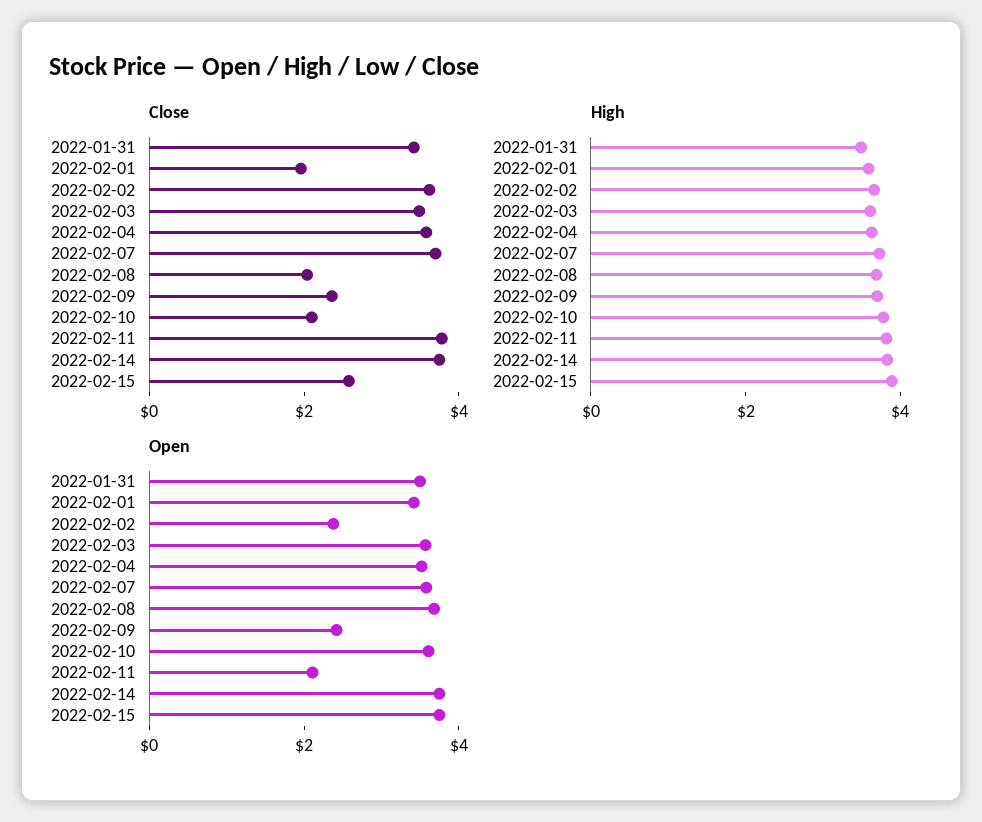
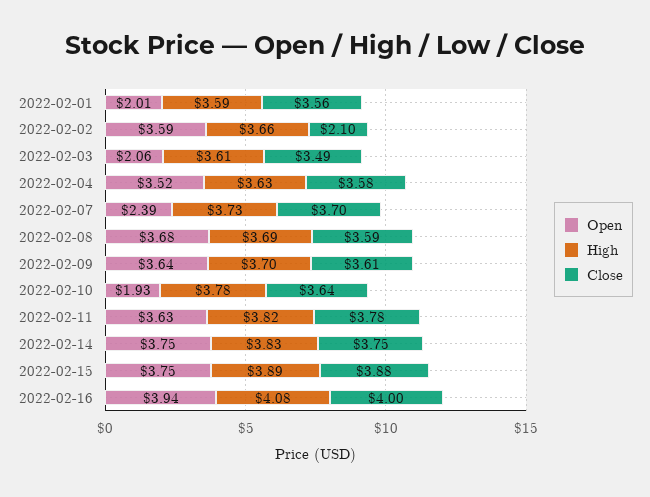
Close, 2022-01-31: 3.5 -> none
Close, 2022-02-01: 2 -> 3.56
Close, 2022-02-02: 3.5 -> 2.1
Close, 2022-02-08: 2 -> 3.59
Close, 2022-02-09: 2.5 -> 3.61
Close, 2022-02-10: 2 -> 3.64
Close, 2022-02-15: 2.5 -> 3.88
High, 2022-01-31: 3.5 -> none
Open, 2022-01-31: 3.5 -> none
Open, 2022-02-01: 3.5 -> 2.01
Open, 2022-02-02: 2.5 -> 3.59
Open, 2022-02-03: 3.5 -> 2.06
Open, 2022-02-07: 3.5 -> 2.39
Open, 2022-02-09: 2.5 -> 3.64
Open, 2022-02-10: 3.5 -> 1.93
Open, 2022-02-11: 2 -> 3.63
Open, 2022-02-16: none -> 3.94
High, 2022-02-16: none -> 4.08
Close, 2022-02-16: none -> 4

